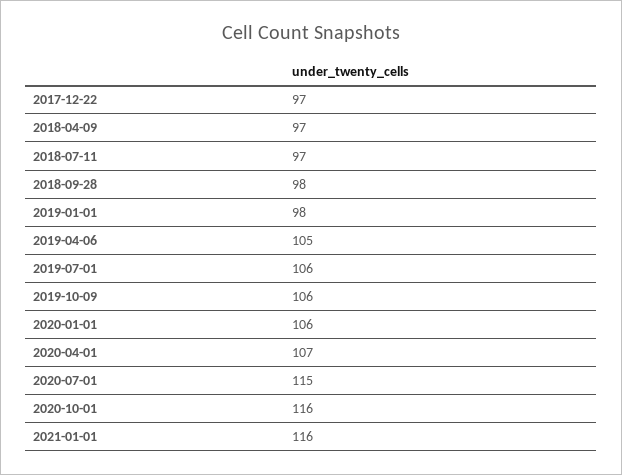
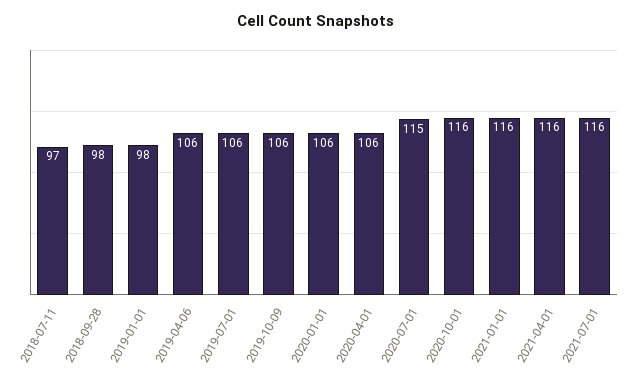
2017-12-22: 97 -> none
2018-04-09: 97 -> none
2019-04-06: 105 -> 106
2020-04-01: 107 -> 106
2021-04-01: none -> 116
2021-07-01: none -> 116

